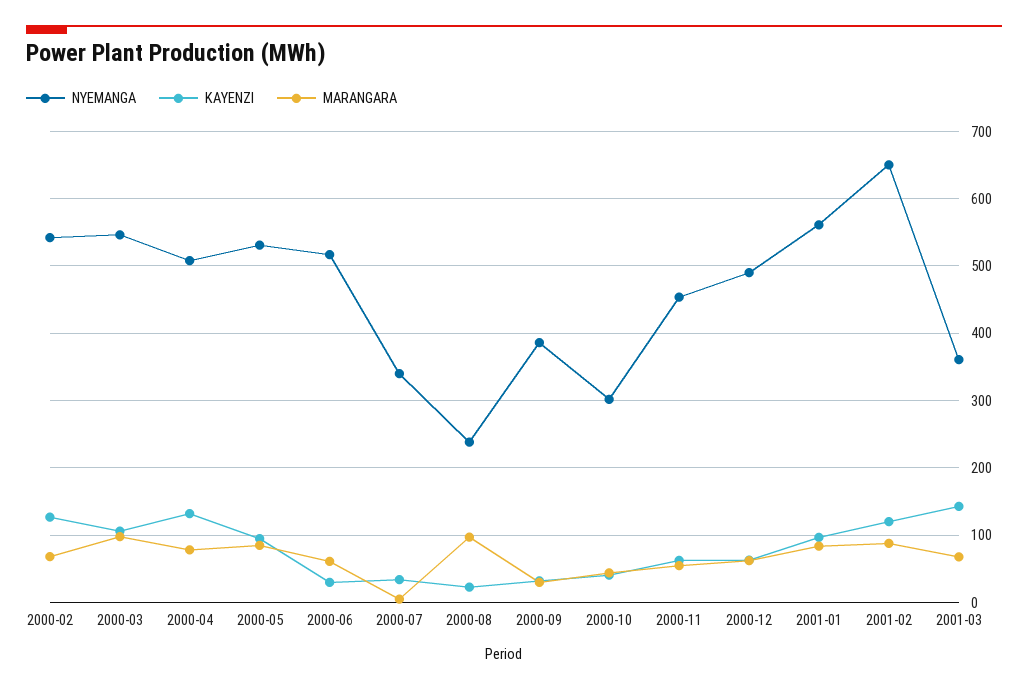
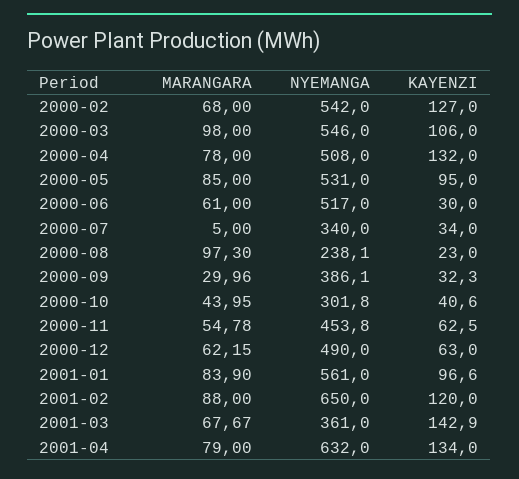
MARANGARA, 2001-04: none -> 79
NYEMANGA, 2001-04: none -> 632
KAYENZI, 2001-04: none -> 134

